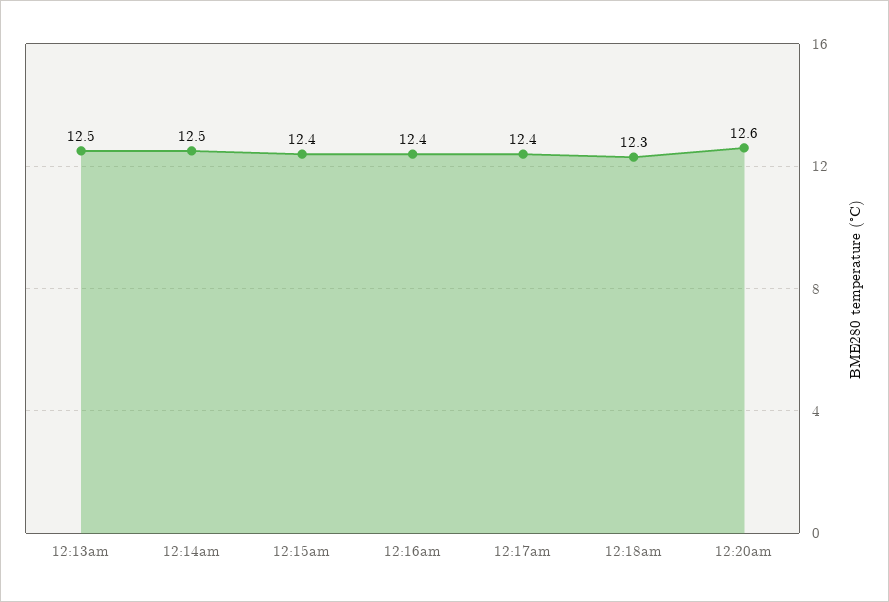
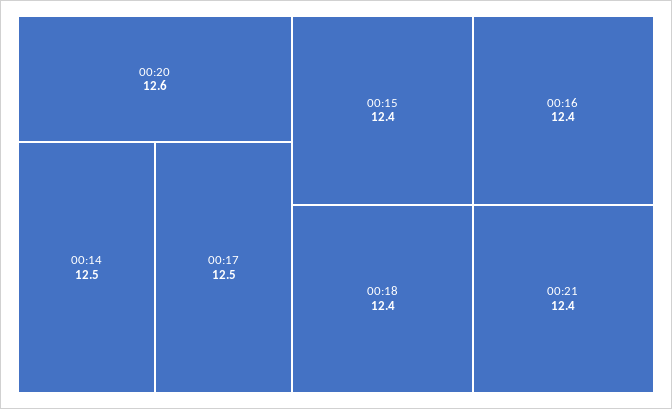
12:13am: 12.5 -> none
12:17am: 12.4 -> 12.5
12:18am: 12.3 -> 12.4
00:21: none -> 12.4

